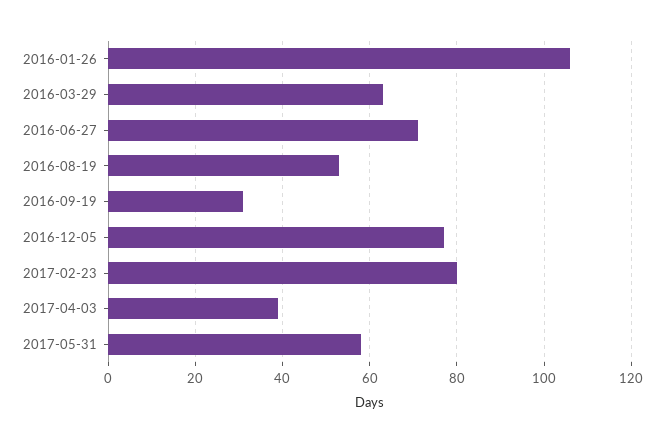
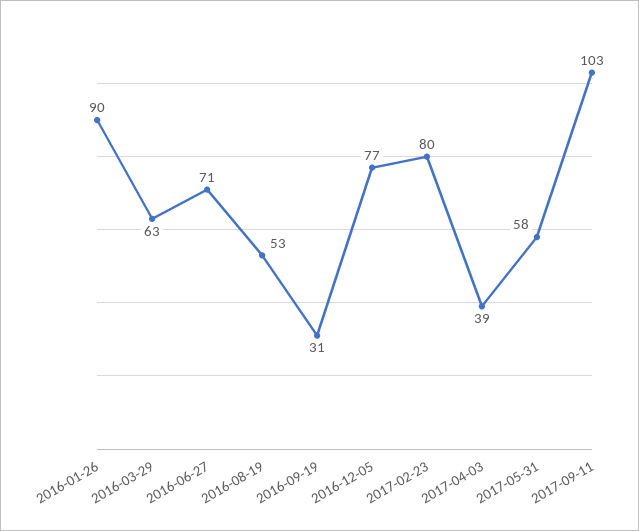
2016-01-26: 105 -> 90
2017-09-11: none -> 103

